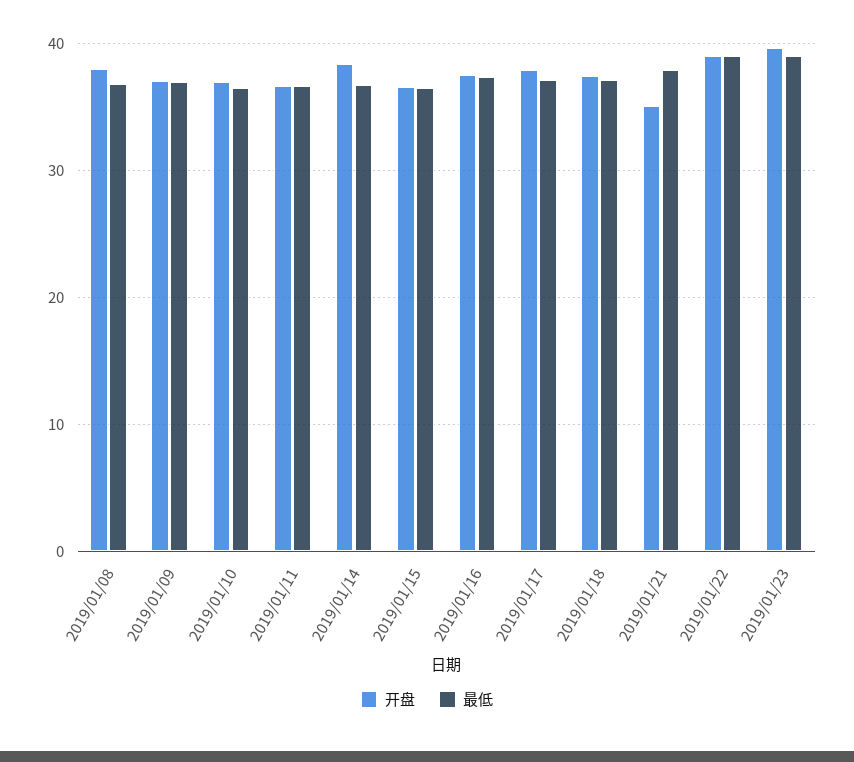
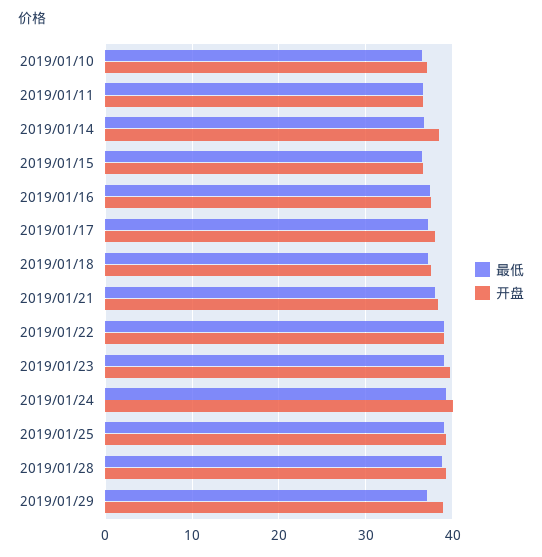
开盘, 2019/01/08: 38 -> none
最低, 2019/01/08: 37 -> none
开盘, 2019/01/09: 37 -> none
最低, 2019/01/09: 37 -> none
开盘, 2019/01/21: 35 -> 38
最低, 2019/01/24: none -> 39
开盘, 2019/01/24: none -> 40
最低, 2019/01/25: none -> 39
开盘, 2019/01/25: none -> 39
最低, 2019/01/28: none -> 39
开盘, 2019/01/28: none -> 39
最低, 2019/01/29: none -> 37
开盘, 2019/01/29: none -> 39

